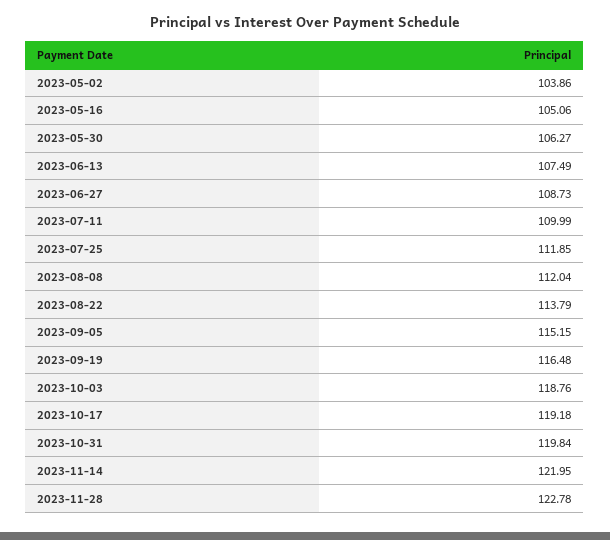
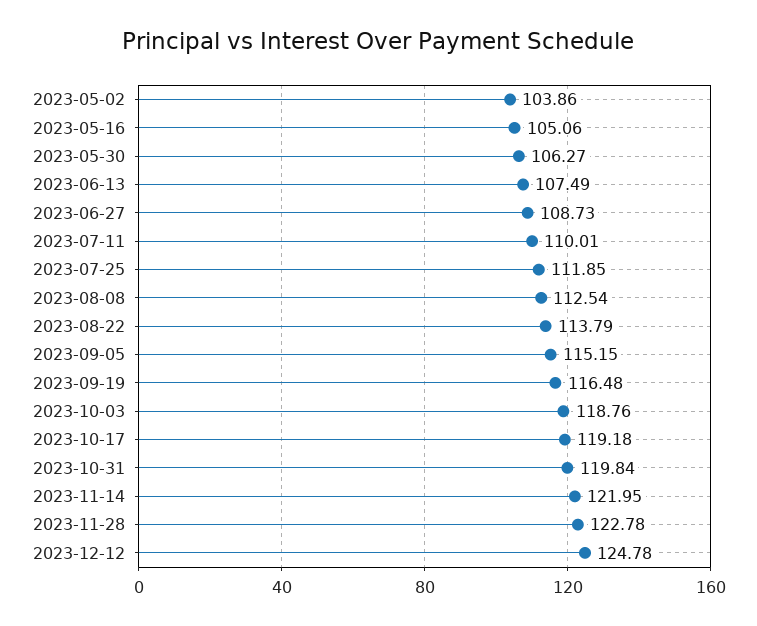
2023-07-11: 109.99 -> 110.01
2023-08-08: 112.04 -> 112.54
2023-12-12: none -> 124.78

